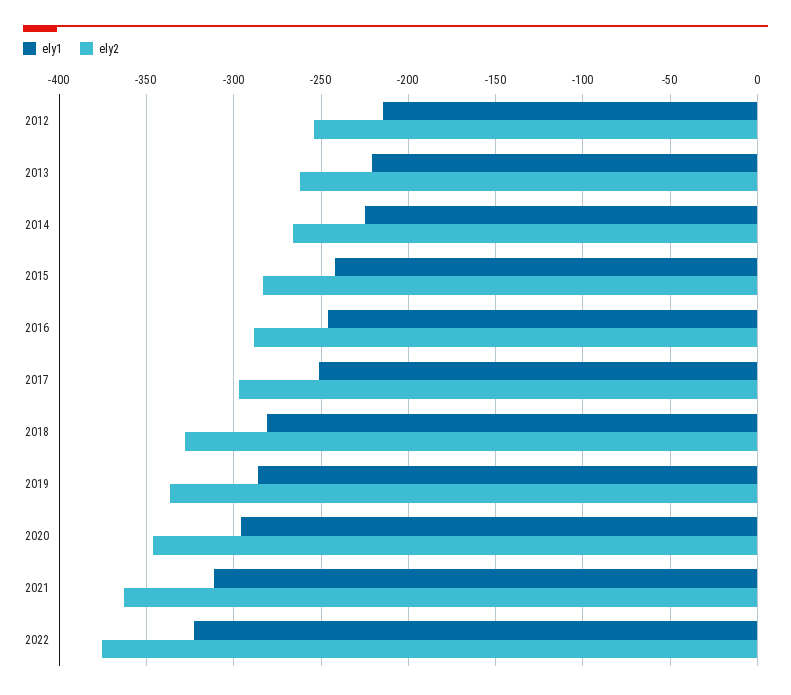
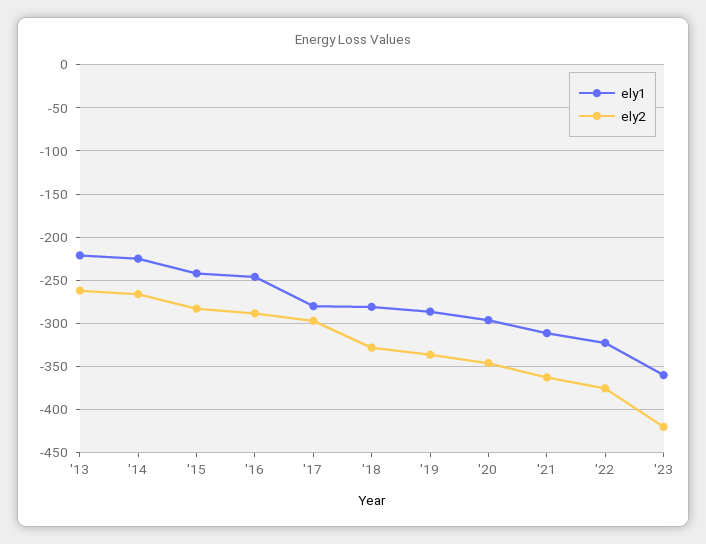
ely1, 2012: -215 -> none
ely2, 2012: -255 -> none
ely1, 2017: -250 -> -280
ely1, '23: none -> -360
ely2, '23: none -> -420

